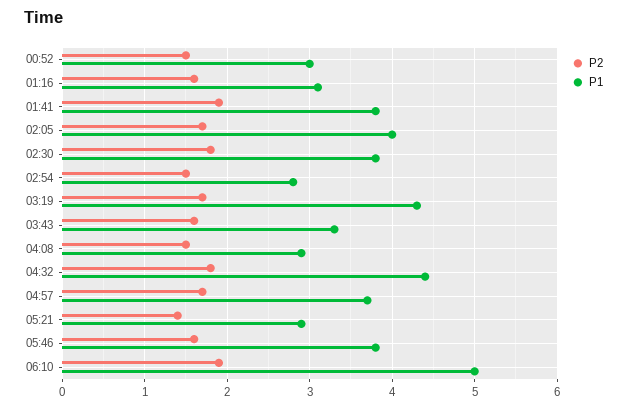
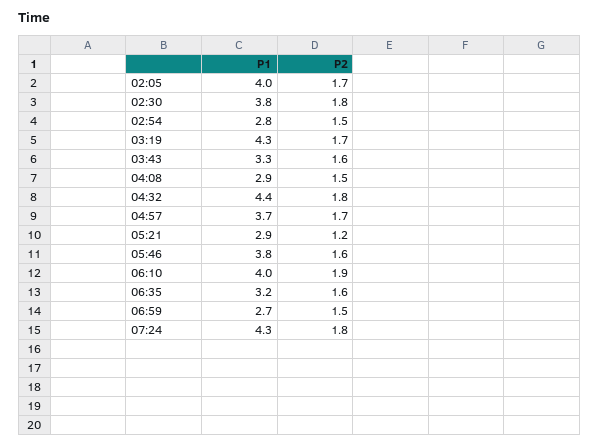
P2, 00:52: 1.5 -> none
P1, 00:52: 3 -> none
P2, 01:16: 1.6 -> none
P1, 01:16: 3.1 -> none
P2, 01:41: 1.9 -> none
P1, 01:41: 3.8 -> none
P2, 05:21: 1.4 -> 1.2
P1, 06:10: 5 -> 4
P1, 06:35: none -> 3.2
P2, 06:35: none -> 1.6
P1, 06:59: none -> 2.7
P2, 06:59: none -> 1.5
P1, 07:24: none -> 4.3
P2, 07:24: none -> 1.8

